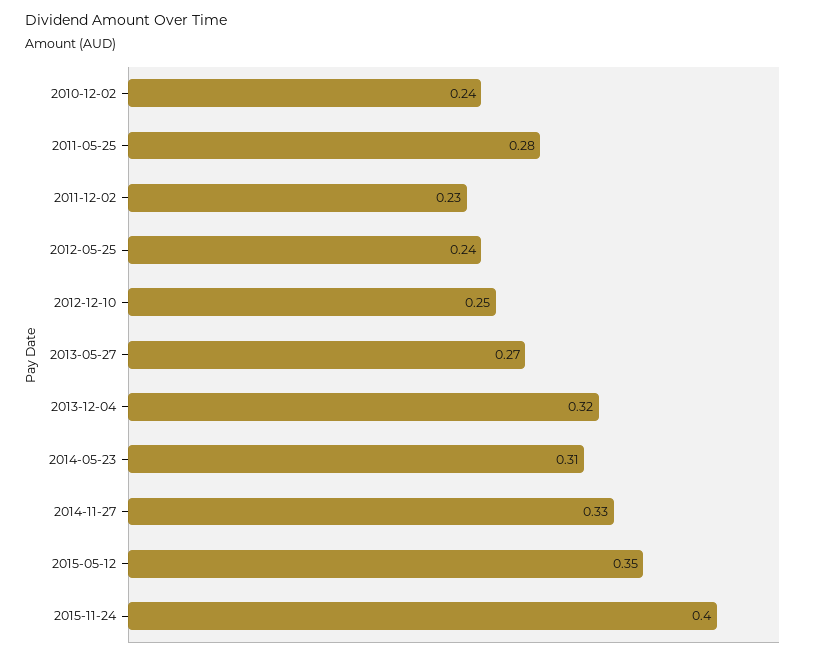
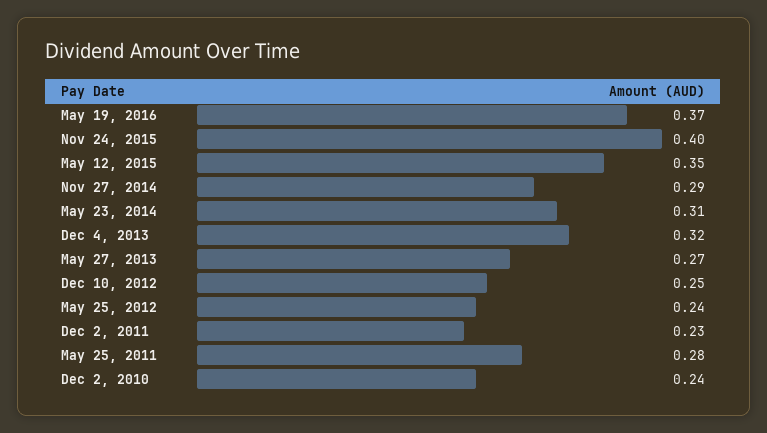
2014-11-27: 0.33 -> 0.29
May 19, 2016: none -> 0.37

